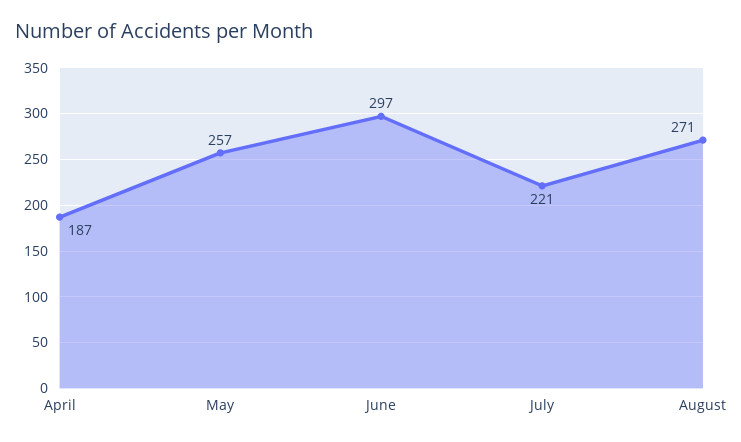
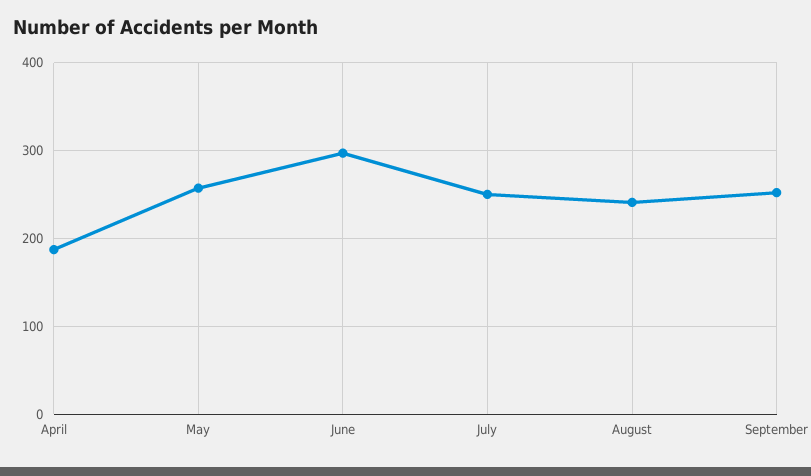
July: 221 -> 250
August: 271 -> 240
September: none -> 250

